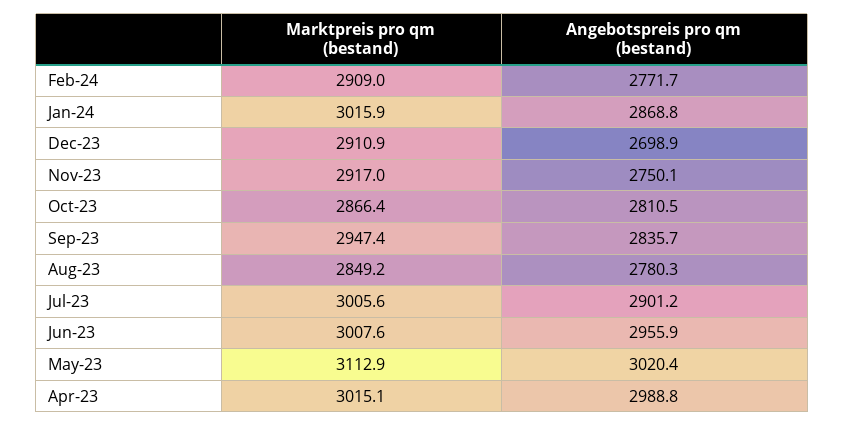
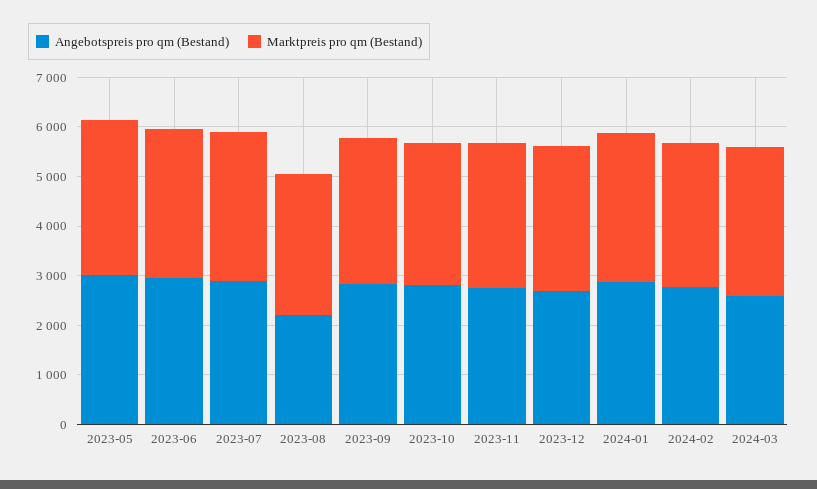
Angebotspreis pro qm (bestand), Aug-23: 2780.3 -> 2200
Marktpreis pro qm (bestand), Apr-23: 3015.1 -> none
Angebotspreis pro qm (bestand), Apr-23: 2988.8 -> none
Angebotspreis pro qm (bestand), 2024-03: none -> 2600
Marktpreis pro qm (bestand), 2024-03: none -> 3000

